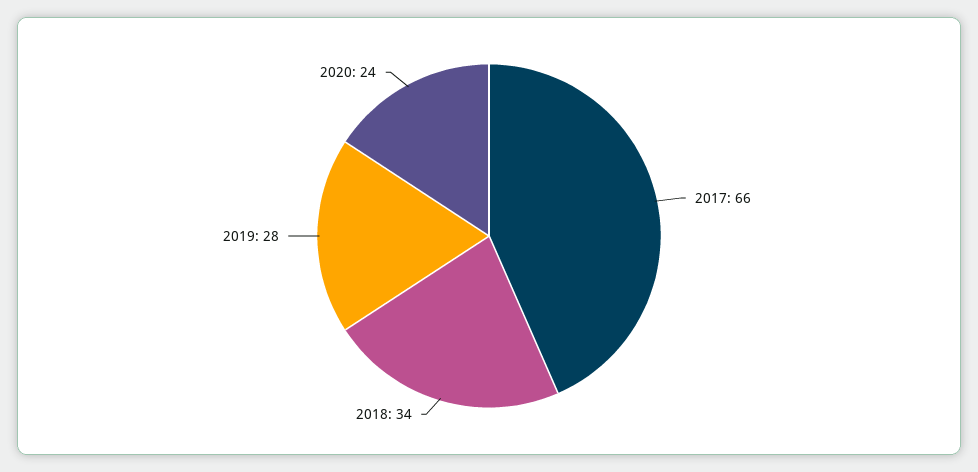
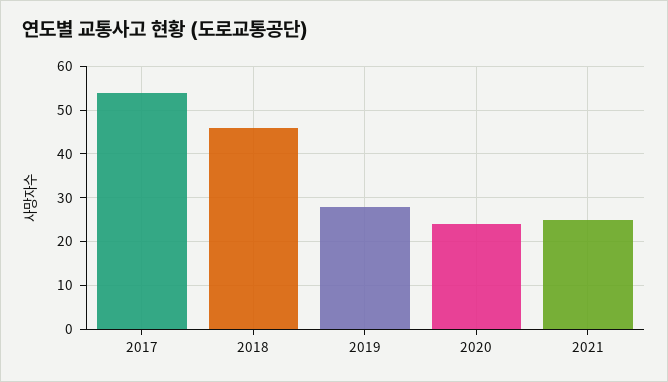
2017: 66 -> 55
2018: 34 -> 45
2021: none -> 25

